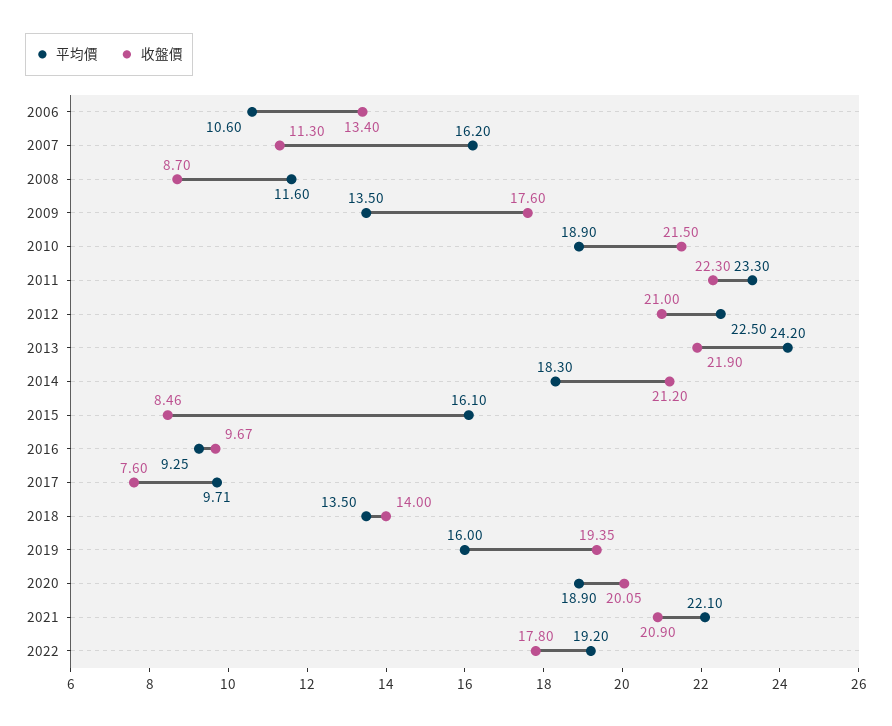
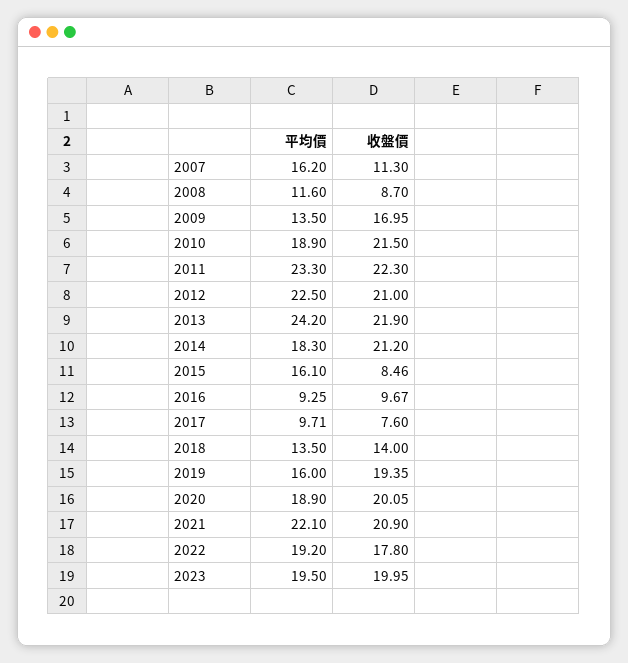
平均價, 2006: 10.6 -> none
收盤價, 2006: 13.4 -> none
收盤價, 2009: 17.6 -> 16.95
平均價, 2023: none -> 19.5
收盤價, 2023: none -> 19.95

